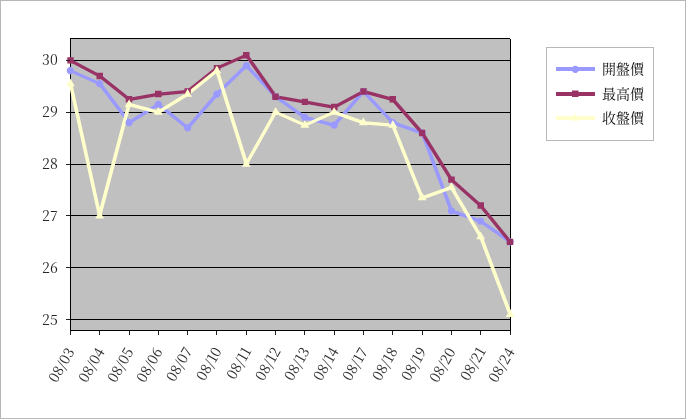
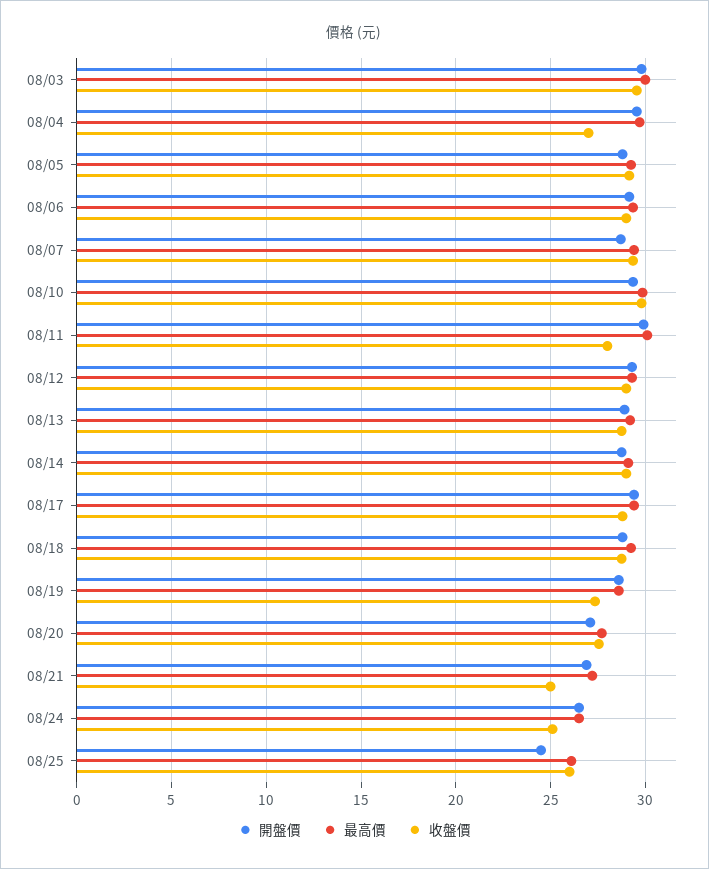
收盤價, 08/21: 26.6 -> 25
開盤價, 08/25: none -> 24.5
最高價, 08/25: none -> 26
收盤價, 08/25: none -> 26

